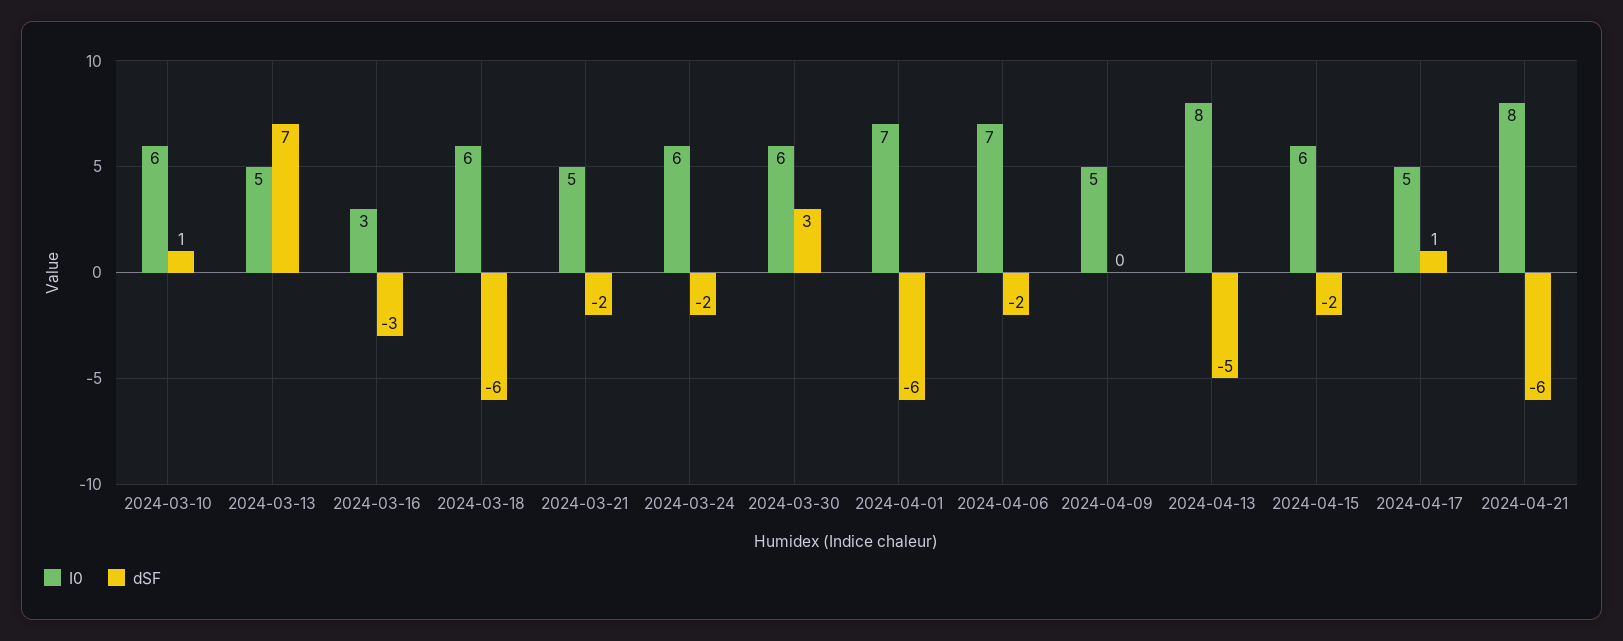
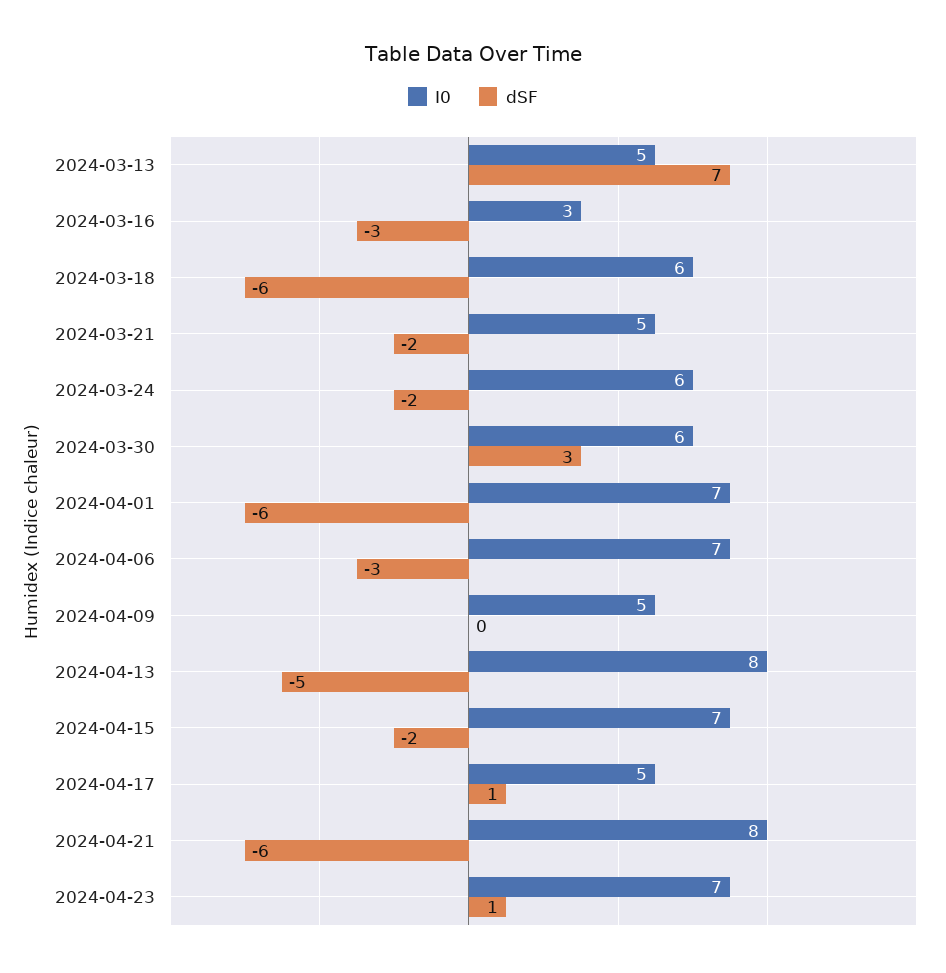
I0, 2024-03-10: 6 -> none
dSF, 2024-03-10: 1 -> none
dSF, 2024-04-06: -2 -> -3
I0, 2024-04-15: 6 -> 7
I0, 2024-04-23: none -> 7
dSF, 2024-04-23: none -> 1

